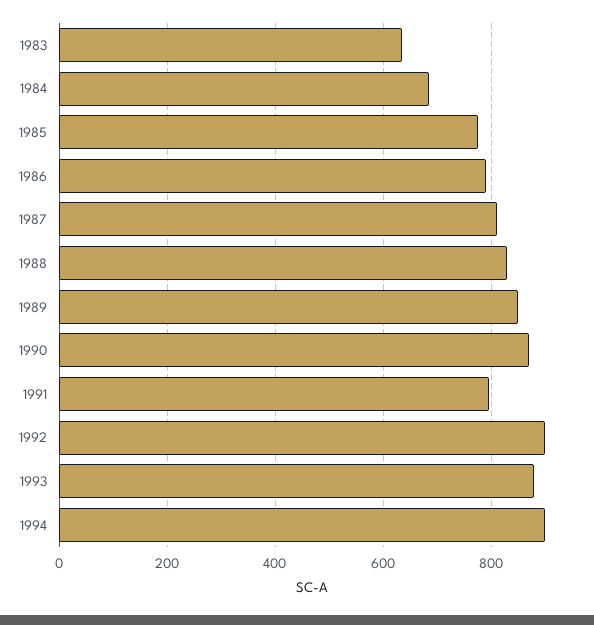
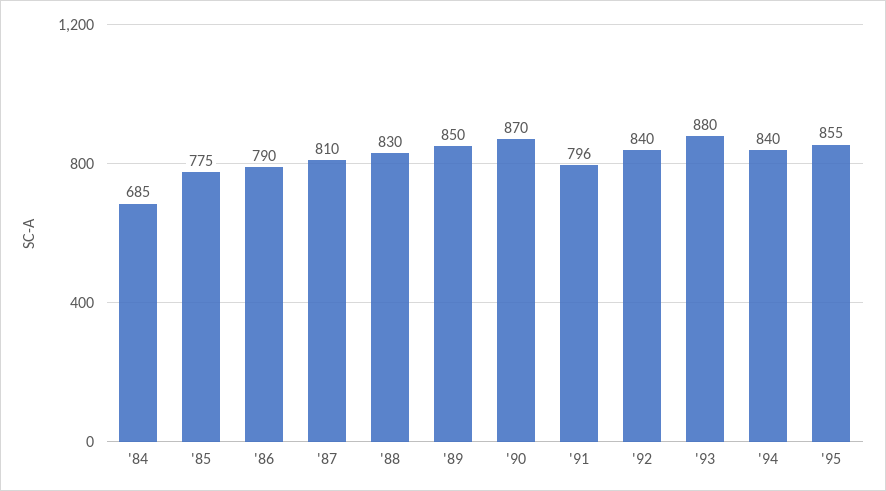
1983: 640 -> none
1992: 900 -> 840
1994: 900 -> 840
'95: none -> 855

